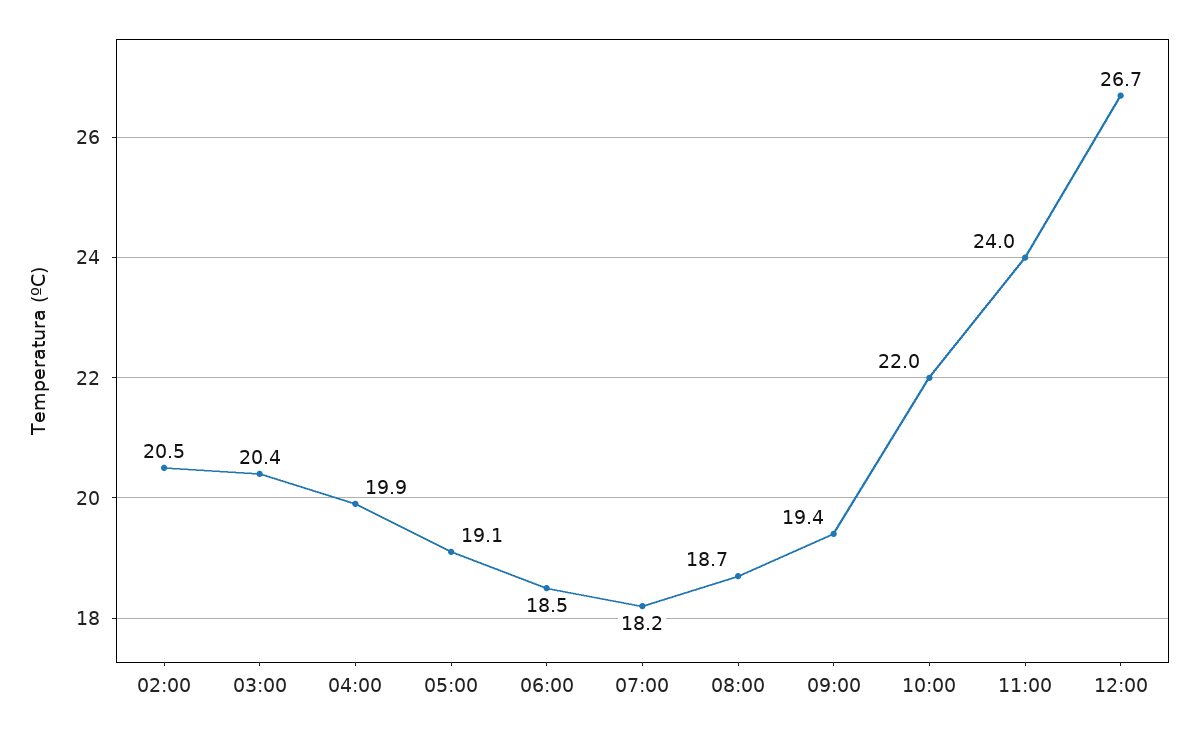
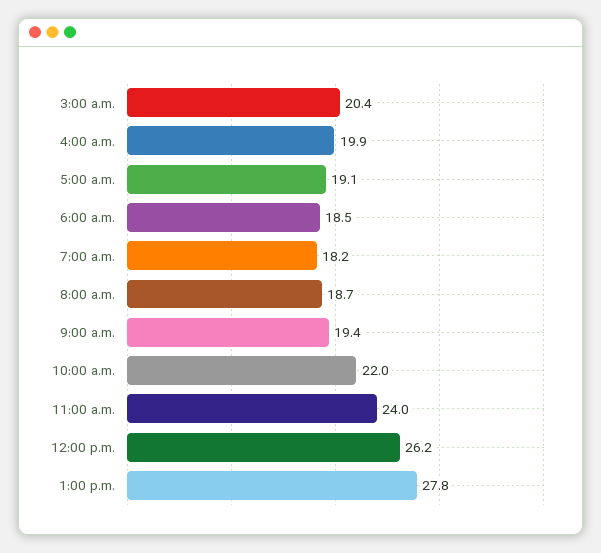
02:00: 20.5 -> none
12:00: 26.7 -> 26.2
1:00 p.m.: none -> 27.8

